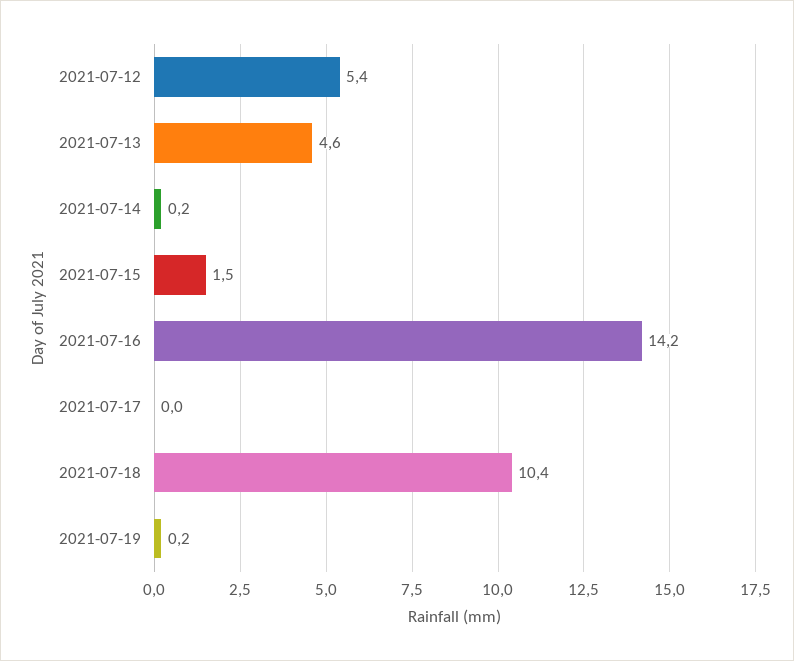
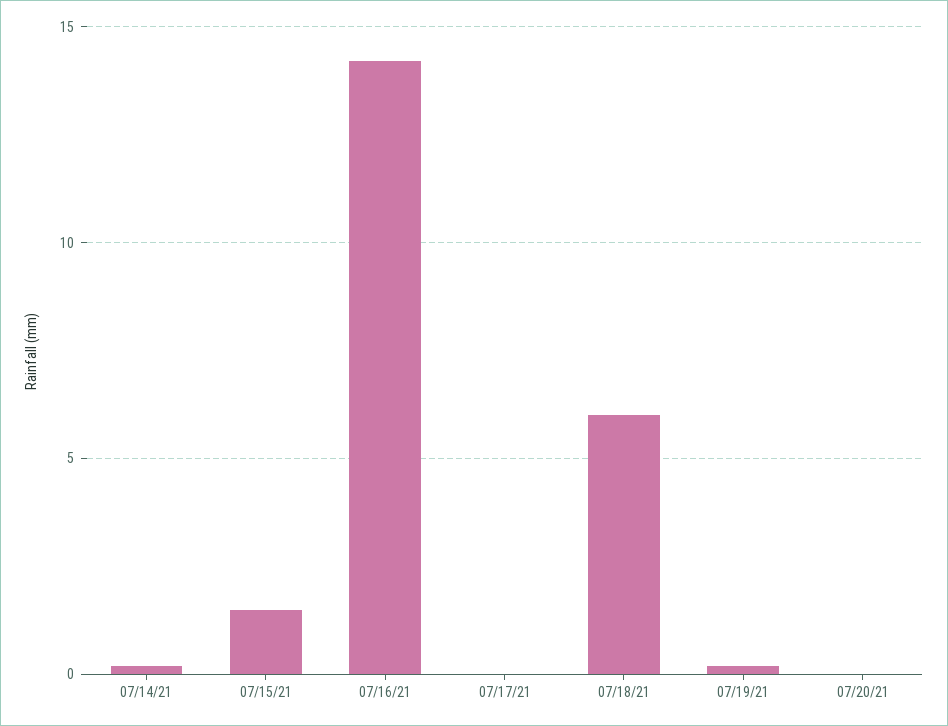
2021-07-12: 5.4 -> none
2021-07-13: 4.6 -> none
2021-07-18: 10.4 -> 6
07/20/21: none -> 0

